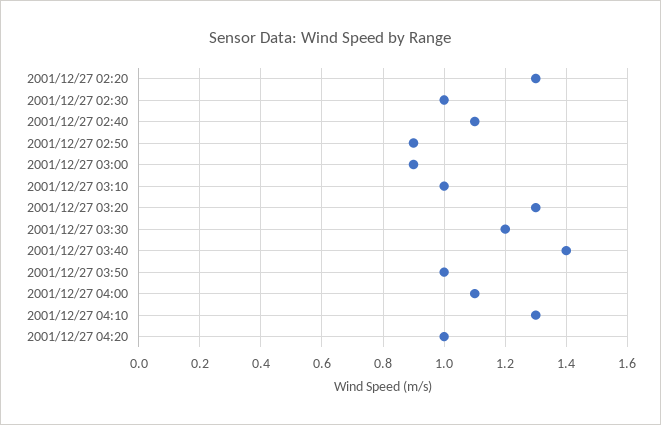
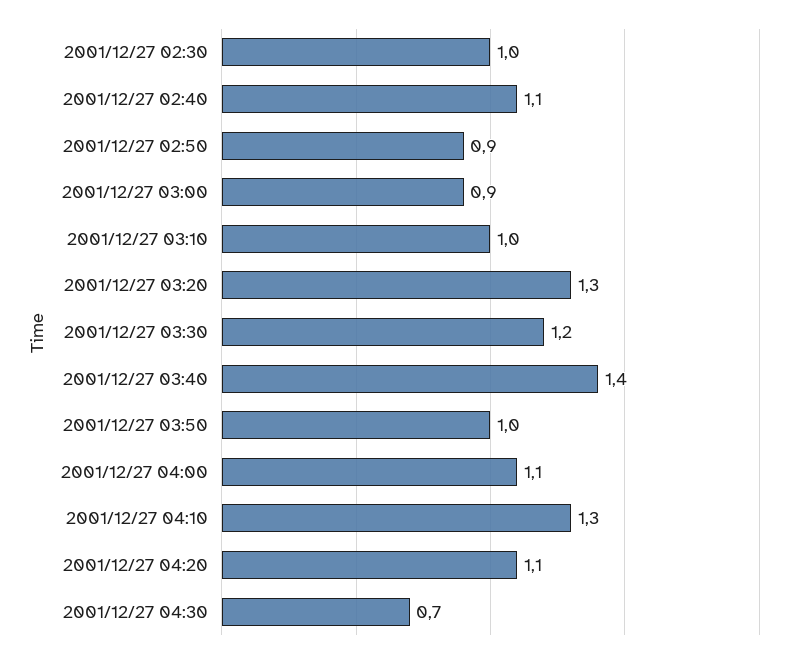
2001/12/27 02:20: 1.3 -> none
2001/12/27 04:20: 1 -> 1.1
2001/12/27 04:30: none -> 0.7

